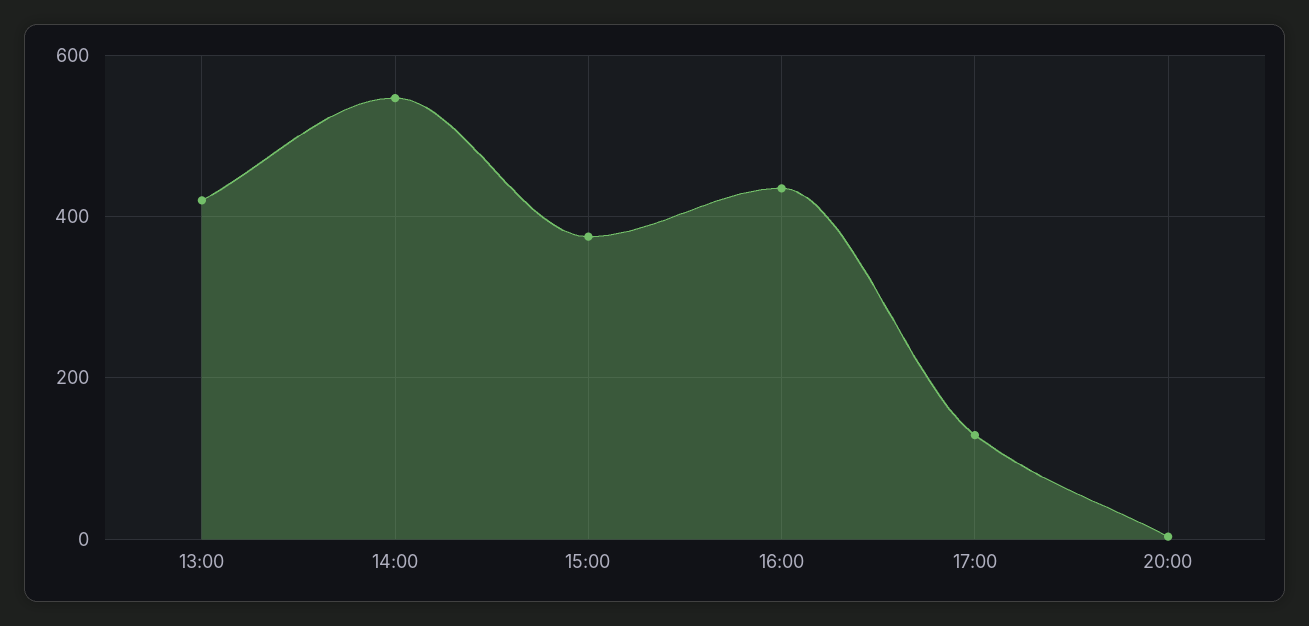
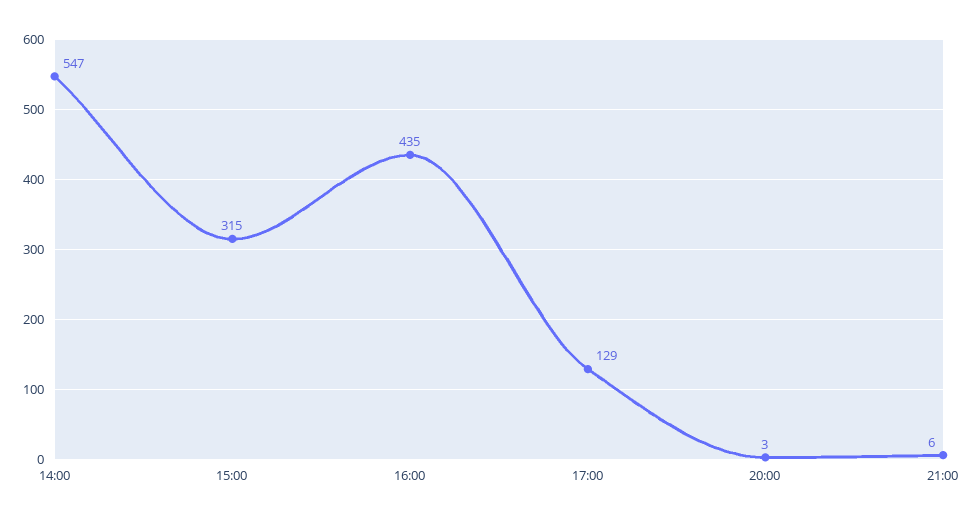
13:00: 420 -> none
15:00: 380 -> 315
21:00: none -> 6

